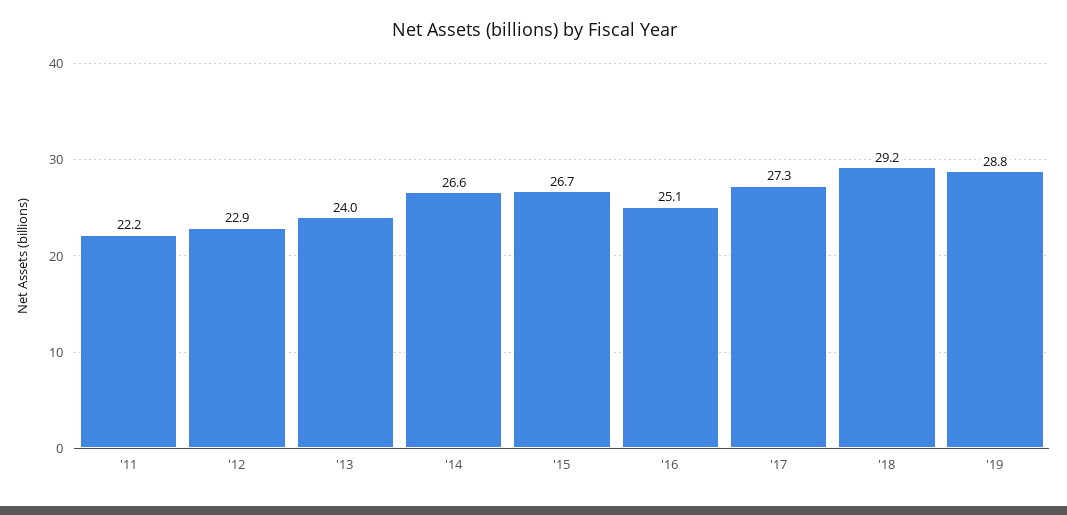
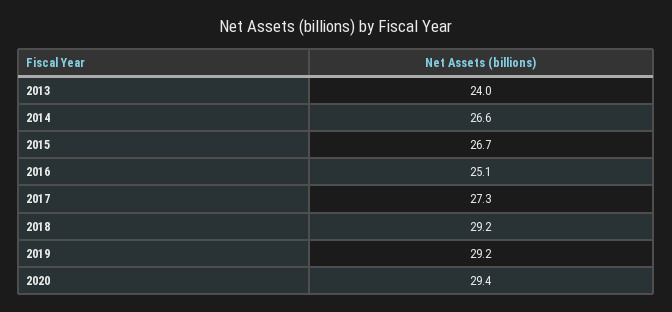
'11: 22.2 -> none
'12: 22.9 -> none
'19: 28.8 -> 29.2
2020: none -> 29.4

